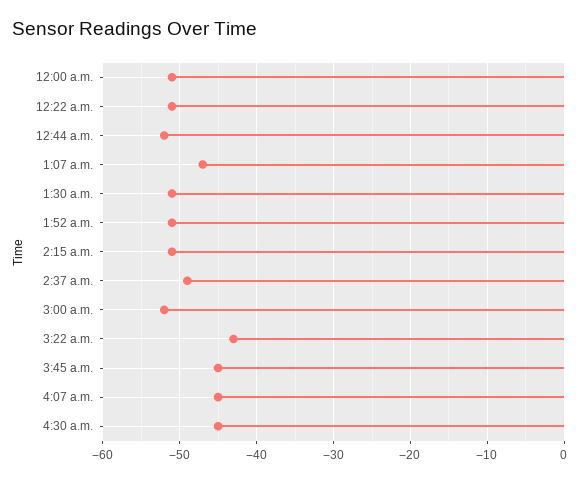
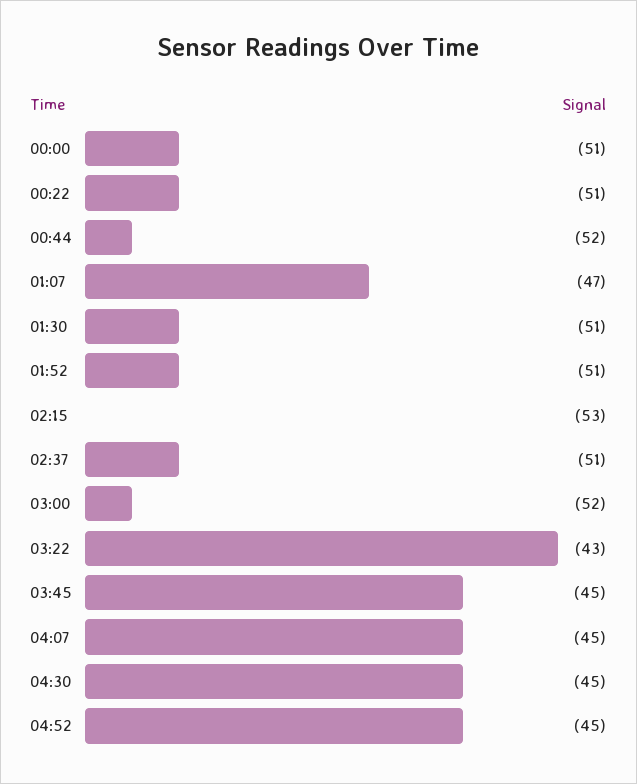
2:15 a.m.: -51 -> -53
2:37 a.m.: -49 -> -51
04:52: none -> -45

